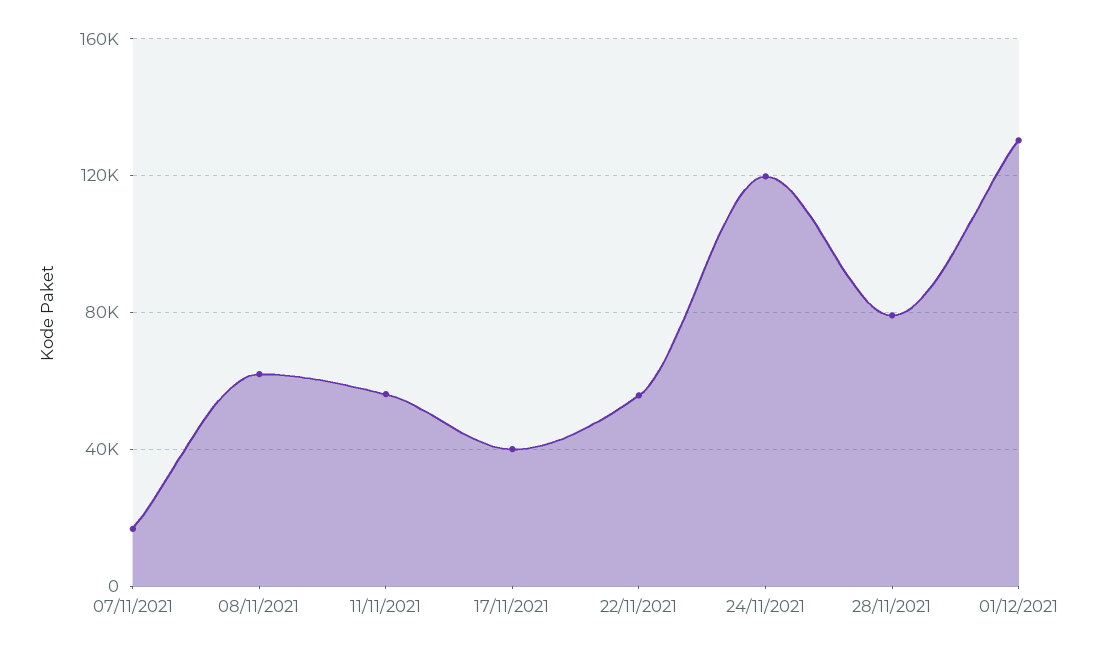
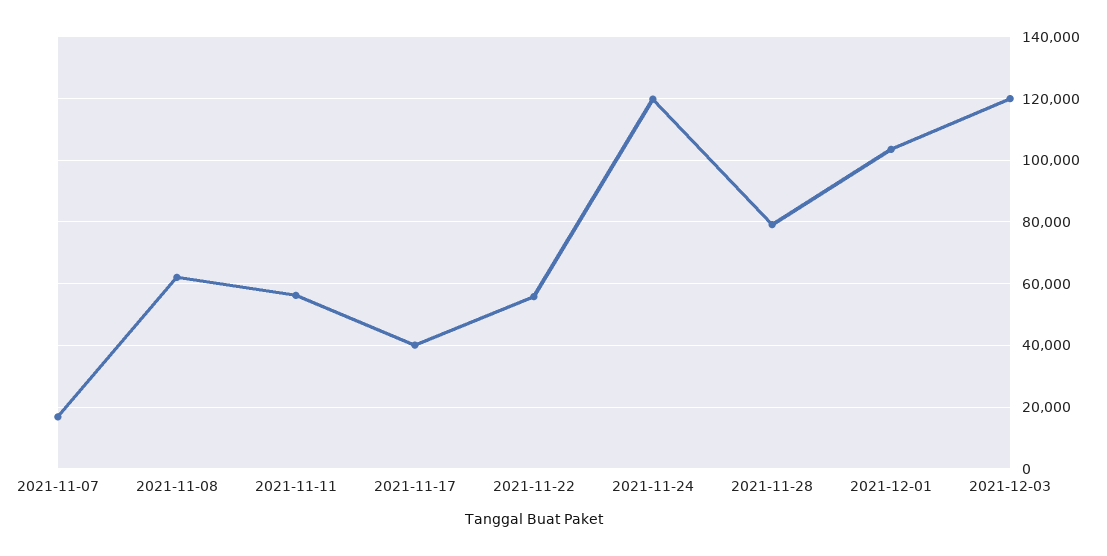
01/12/2021: 130000 -> 104000
2021-12-03: none -> 120000

